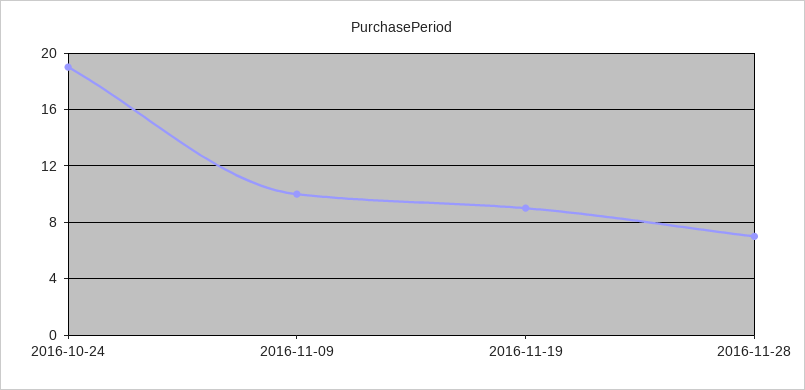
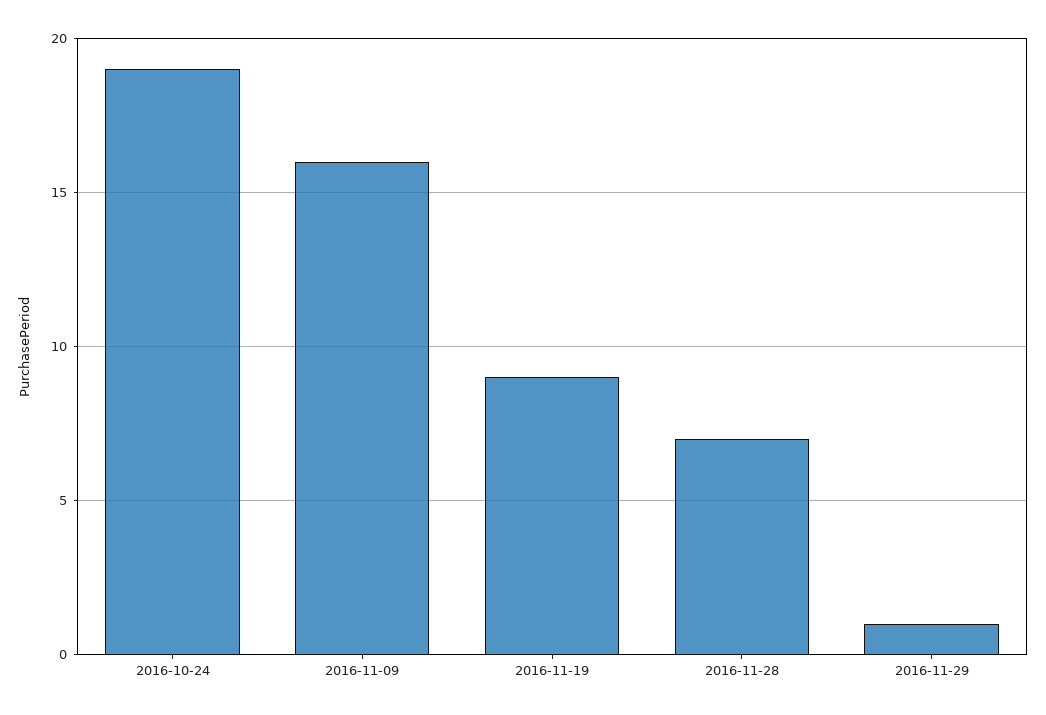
2016-11-09: 10 -> 16
2016-11-29: none -> 1

